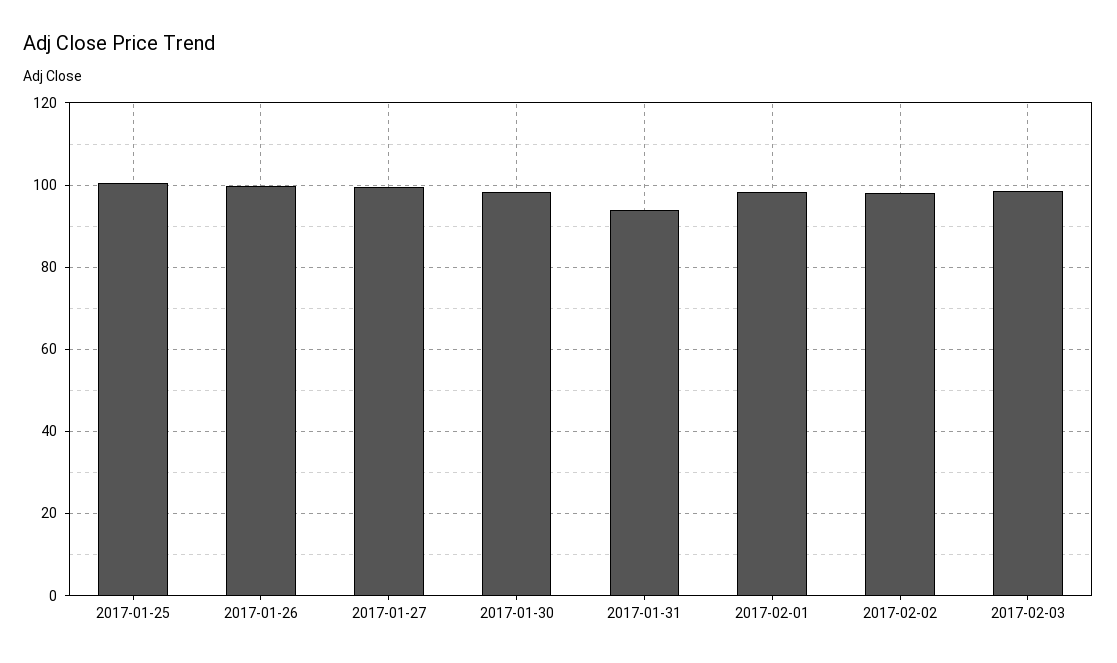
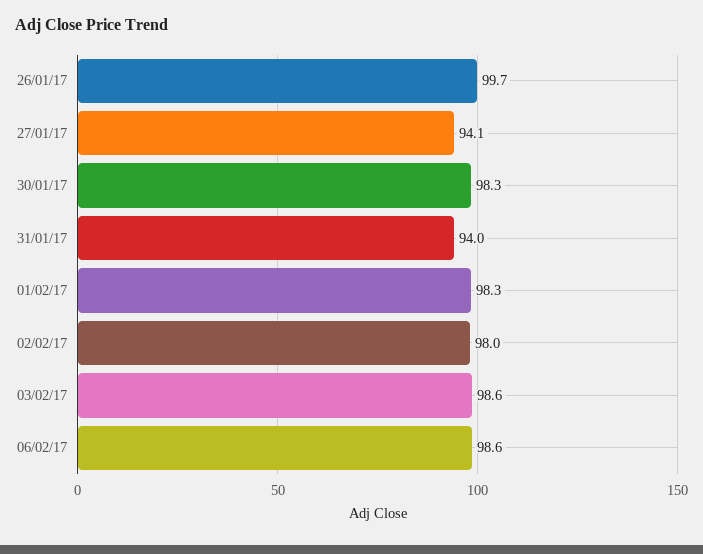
2017-01-25: 100 -> none
2017-01-27: 100 -> 94.1
06/02/17: none -> 98.6

